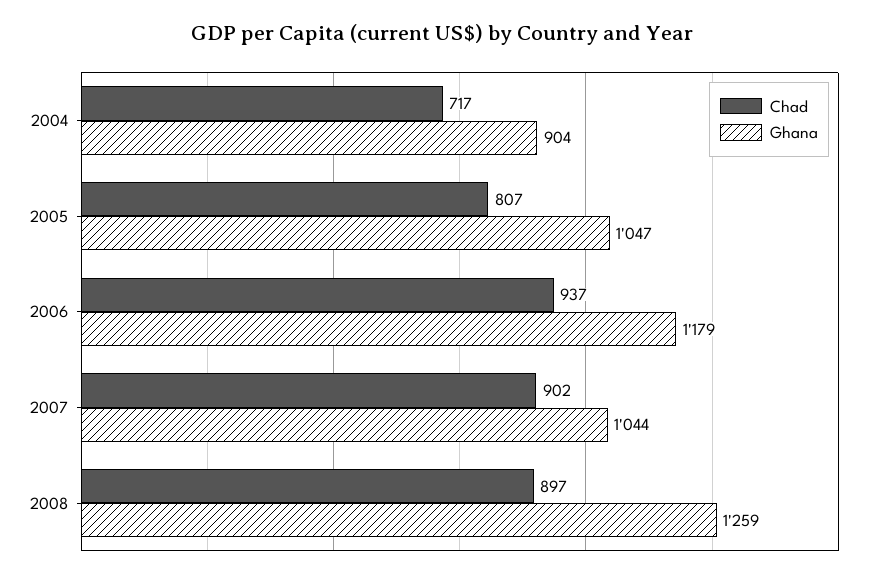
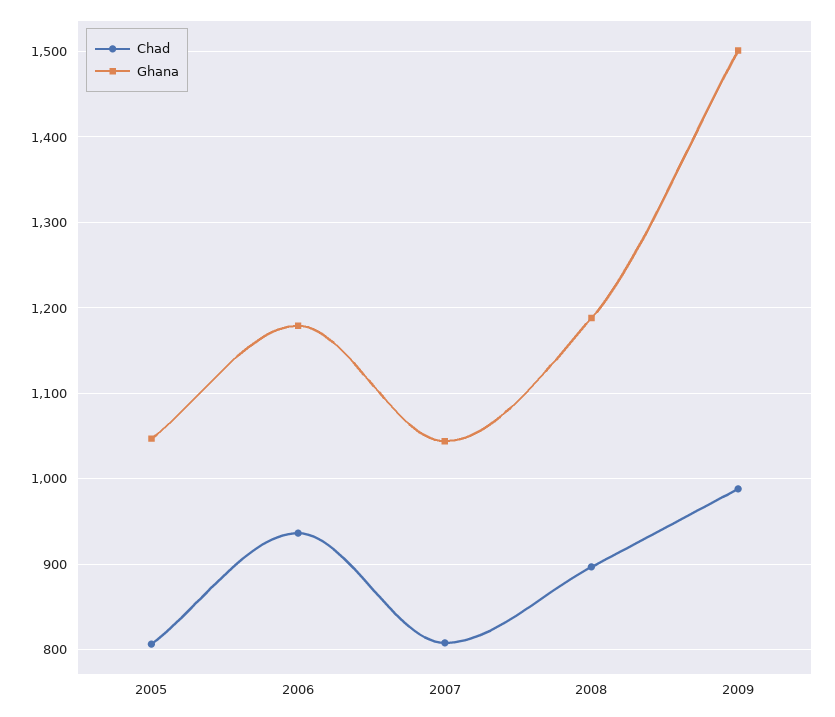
Chad, 2004: 717 -> none
Ghana, 2004: 904 -> none
Chad, 2007: 902 -> 810
Ghana, 2008: 1259 -> 1190
Chad, 2009: none -> 990
Ghana, 2009: none -> 1500

